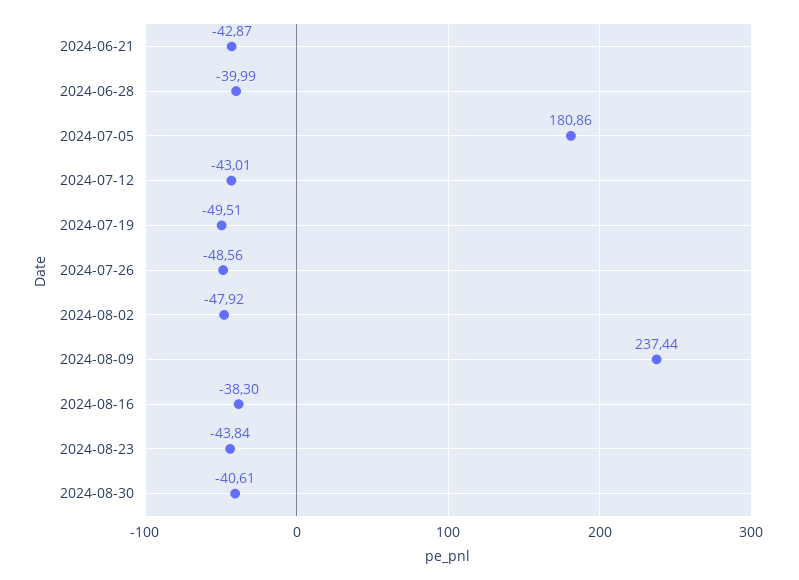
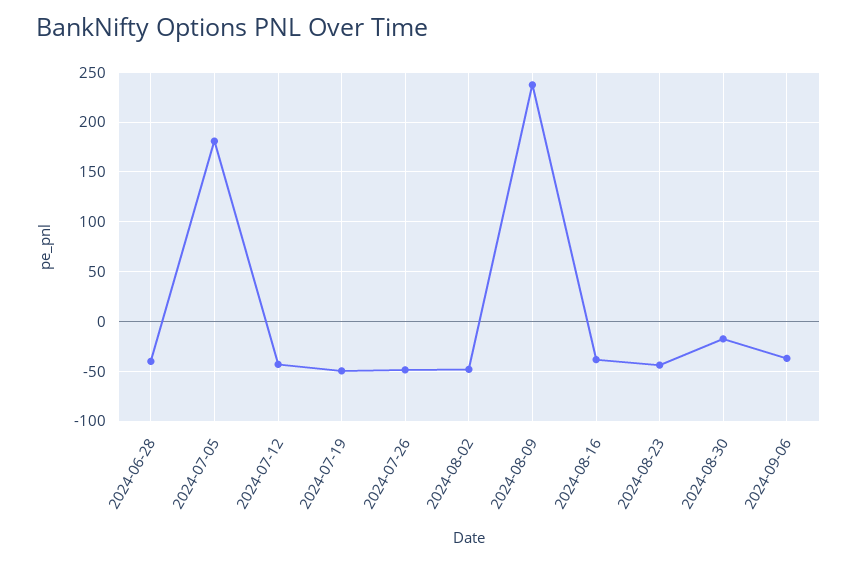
2024-06-21: -42.87 -> none
2024-08-30: -40.61 -> -20
2024-09-06: none -> -40

